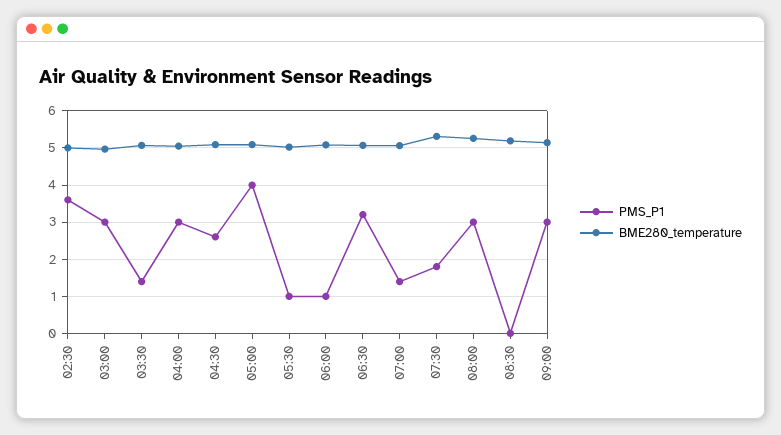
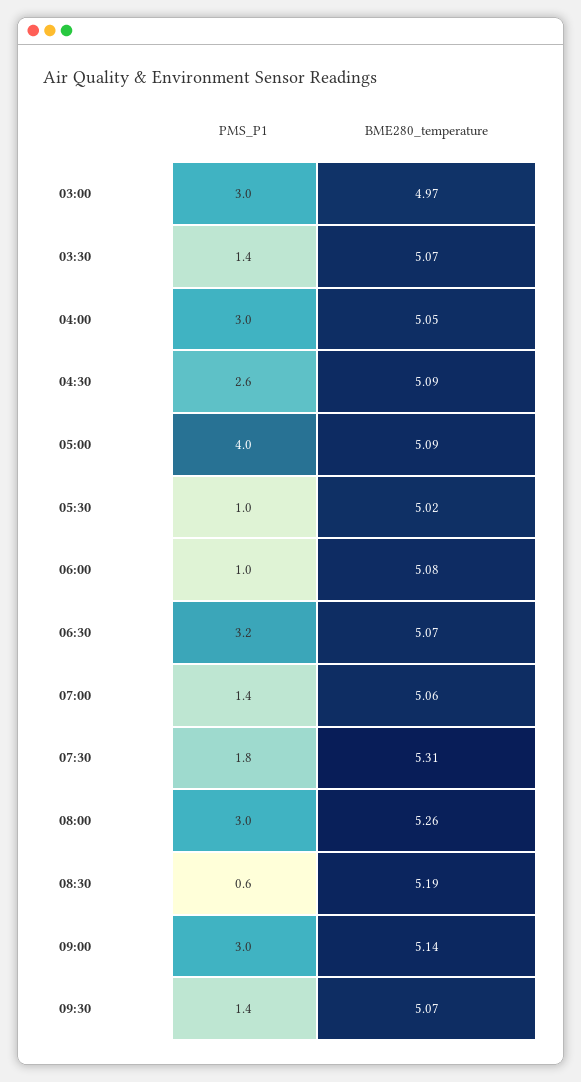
PMS_P1, 02:30: 3.6 -> none
BME280_temperature, 02:30: 5 -> none
PMS_P1, 08:30: 0 -> 0.6
PMS_P1, 09:30: none -> 1.4
BME280_temperature, 09:30: none -> 5.07

